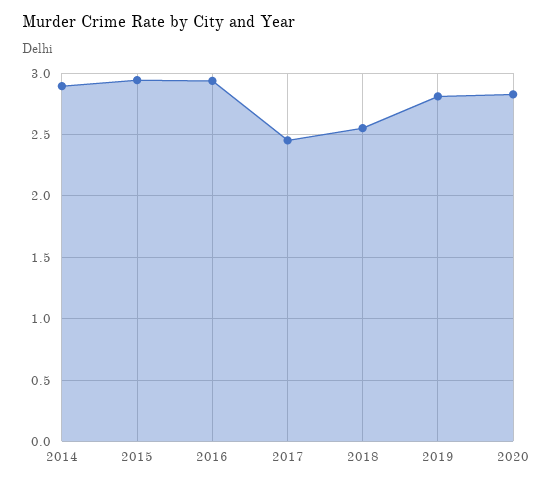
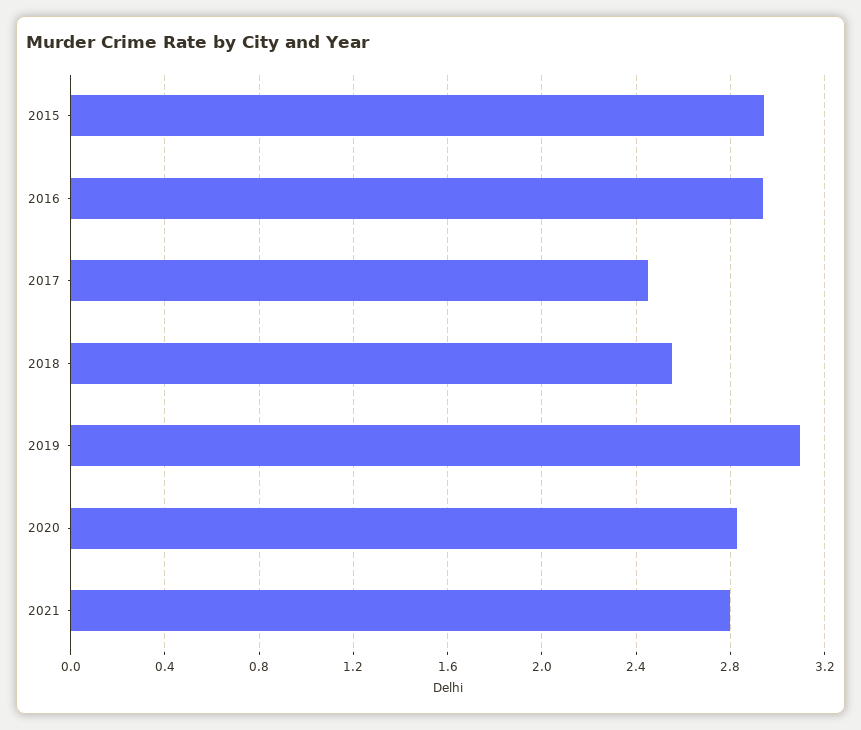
2014: 2.9 -> none
2019: 2.8 -> 3.1
2021: none -> 2.8

